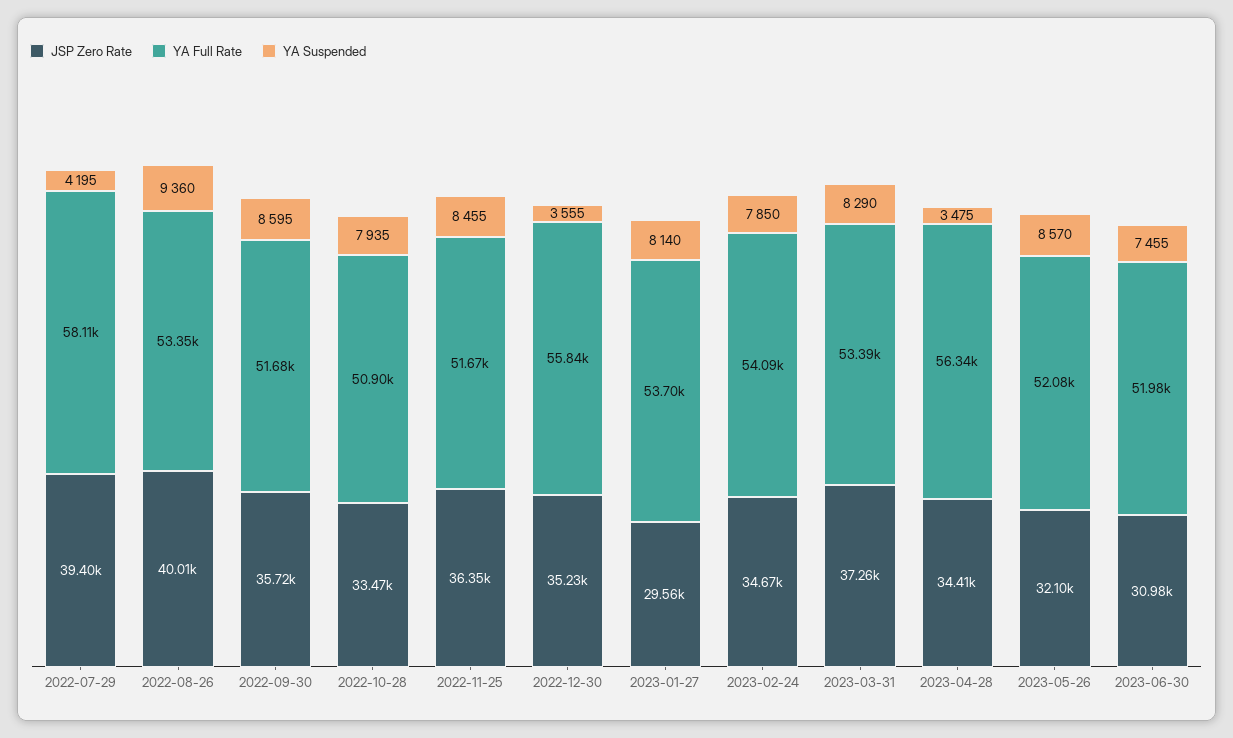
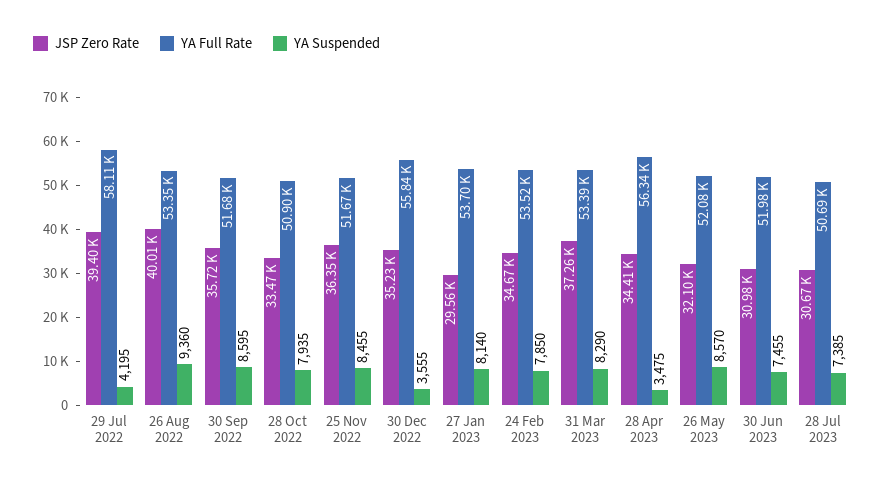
YA Full Rate, 2023-02-24: 54090 -> 53520
JSP Zero Rate, 28 Jul 2023: none -> 30670
YA Full Rate, 28 Jul 2023: none -> 50690
YA Suspended, 28 Jul 2023: none -> 7385

